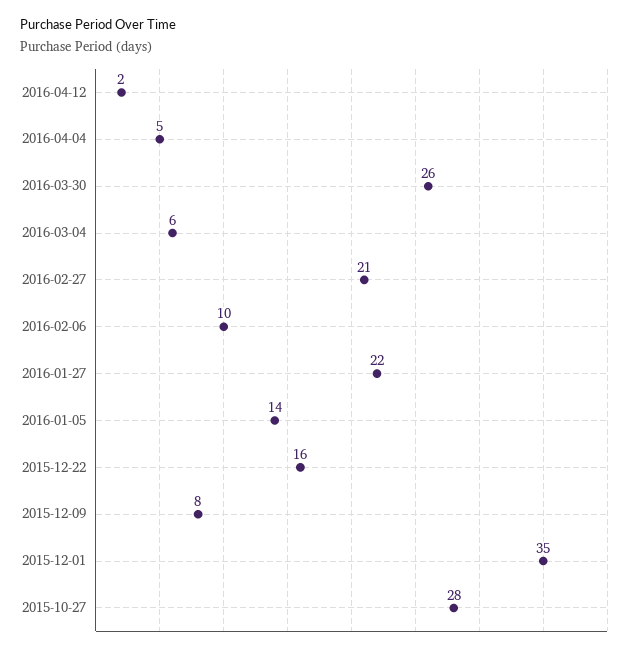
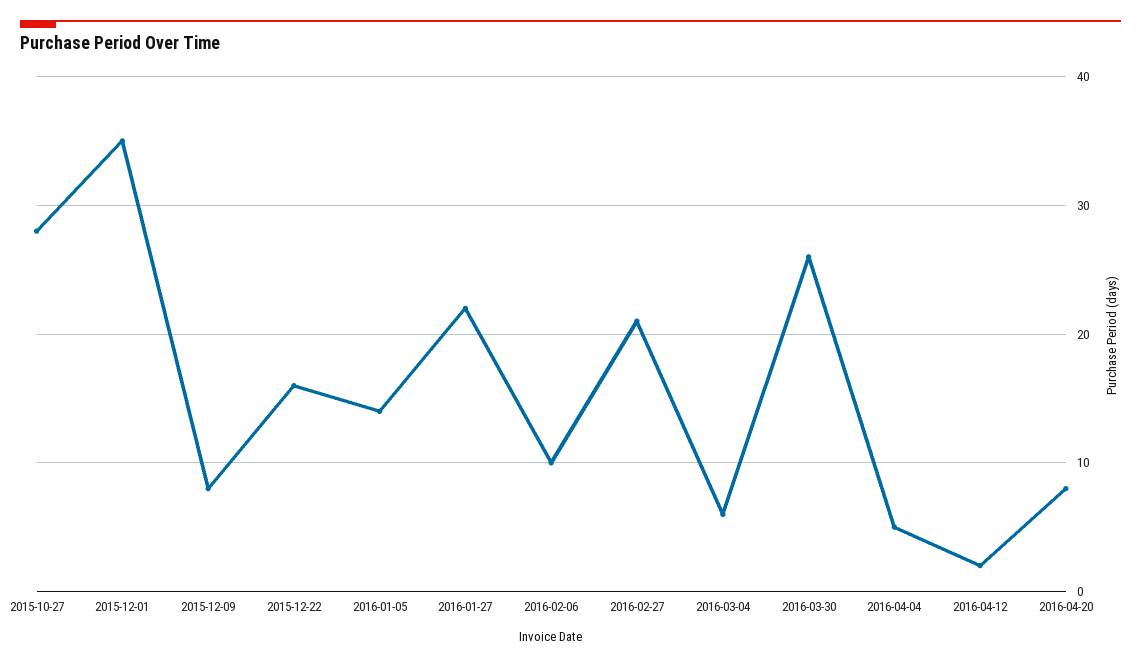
2016-04-20: none -> 8

